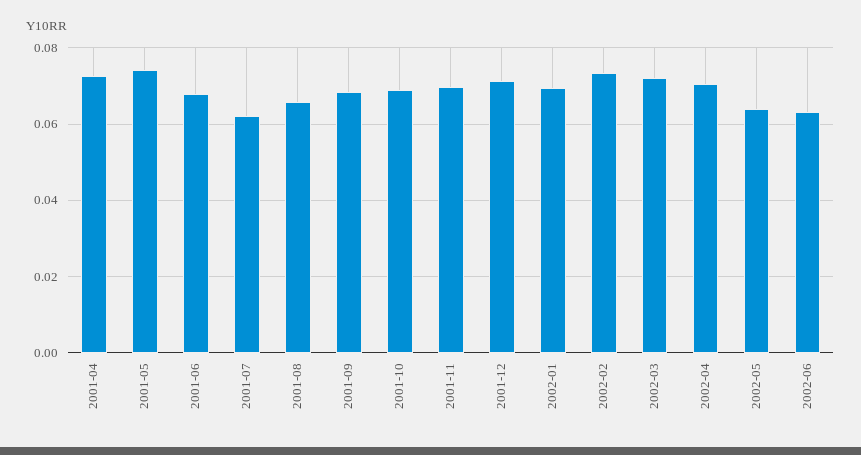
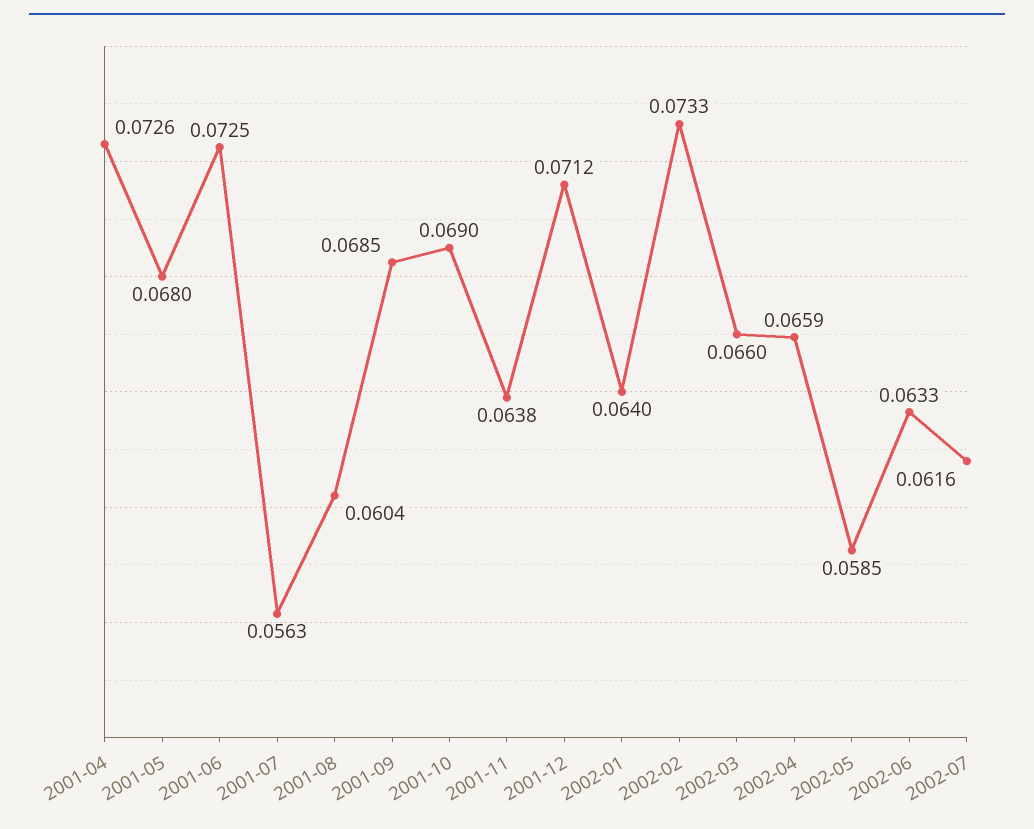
2001-05: 0.074 -> 0.068
2001-06: 0.068 -> 0.0725
2001-07: 0.062 -> 0.0563
2001-08: 0.066 -> 0.0604
2001-11: 0.07 -> 0.0638
2002-01: 0.07 -> 0.064
2002-03: 0.072 -> 0.066
2002-04: 0.07 -> 0.0659
2002-05: 0.064 -> 0.0585
2002-07: none -> 0.0616

